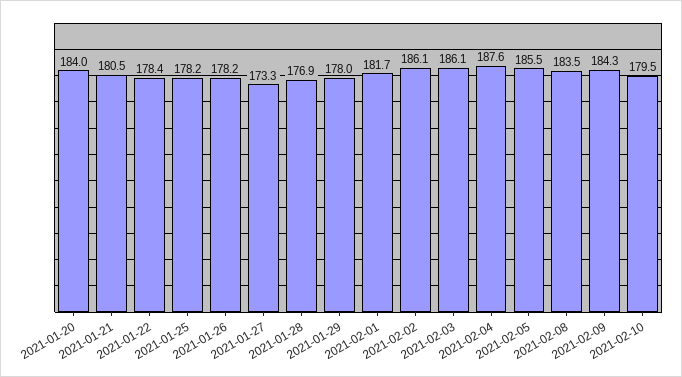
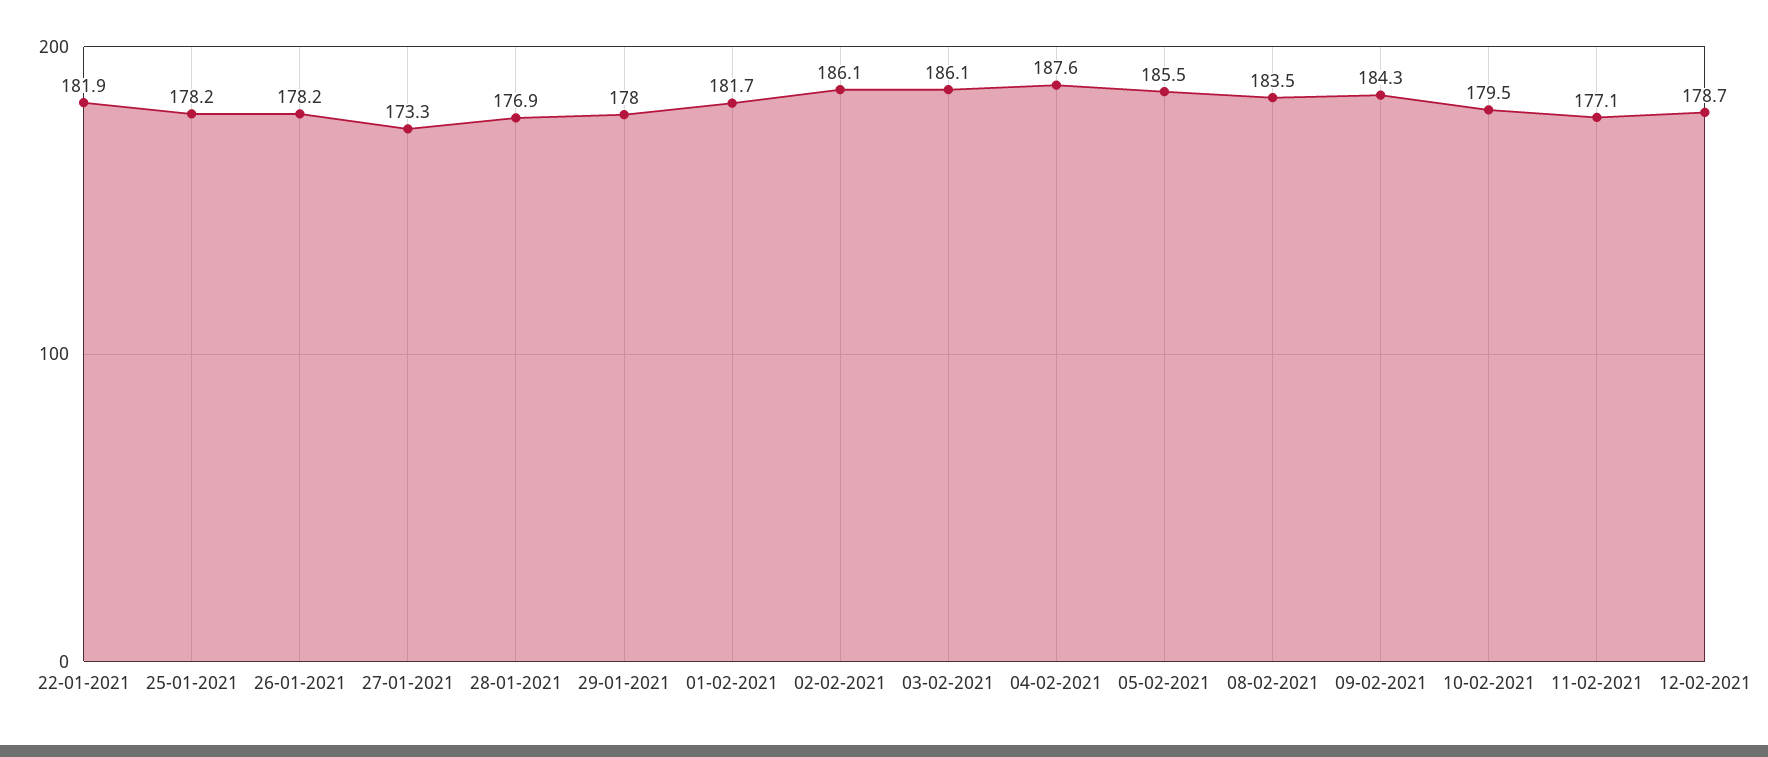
2021-01-20: 184 -> none
2021-01-21: 180.5 -> none
2021-01-22: 178.4 -> 181.9
11-02-2021: none -> 177.1
12-02-2021: none -> 178.7

